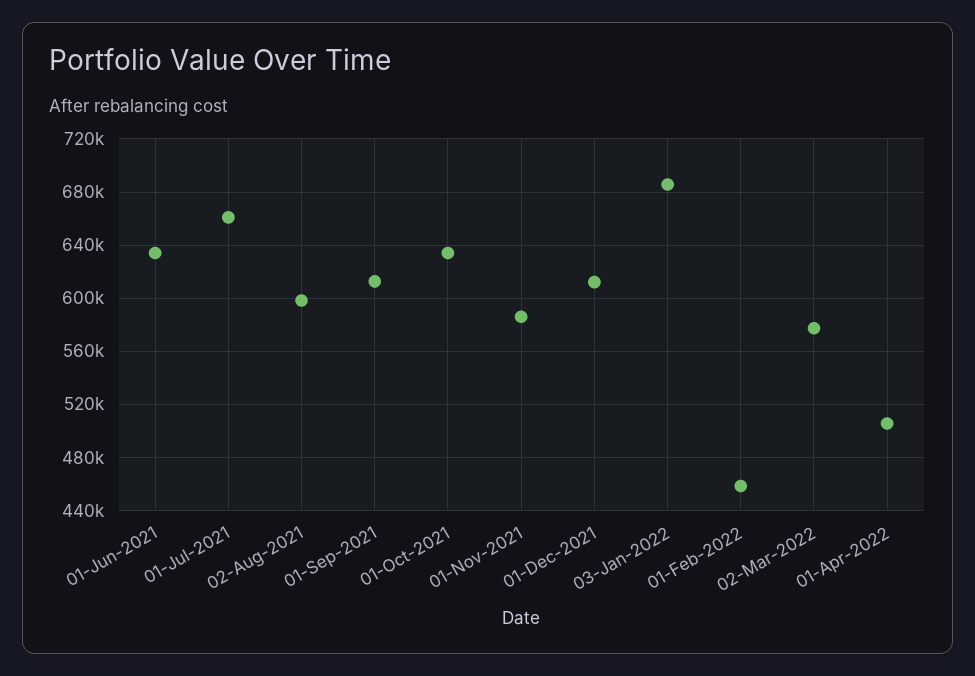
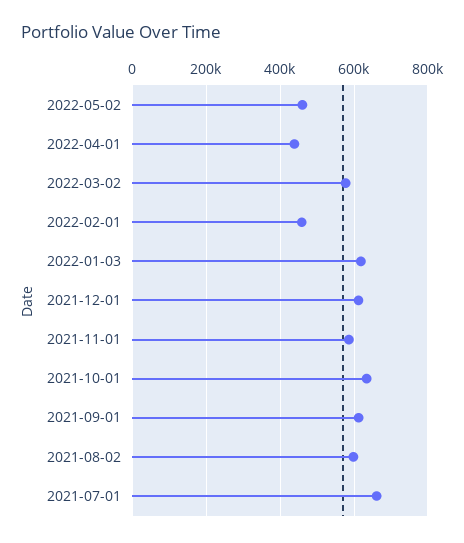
01-Jun-2021: 635000 -> none
03-Jan-2022: 685000 -> 620000
01-Apr-2022: 505000 -> 440000
2022-05-02: none -> 460000

